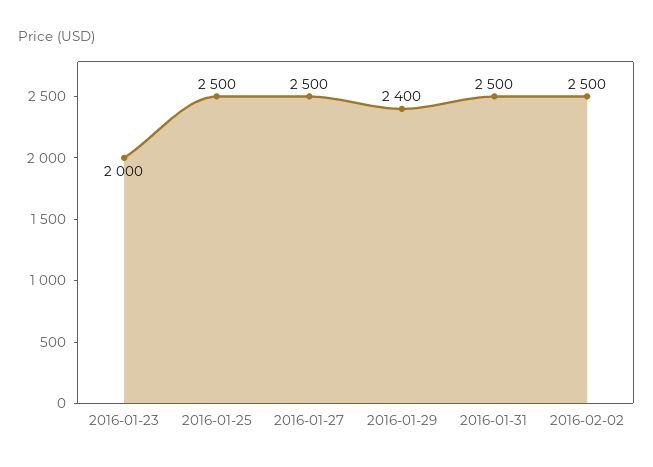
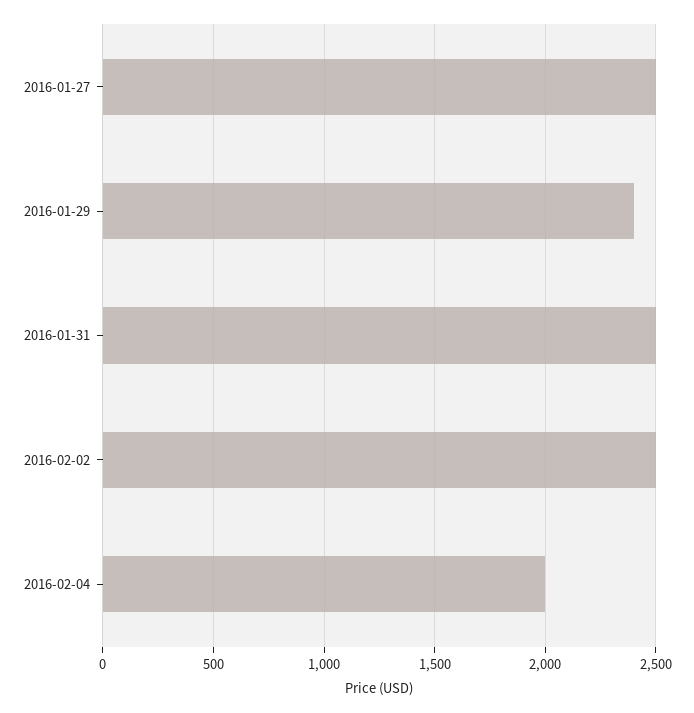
2016-01-23: 2000 -> none
2016-01-25: 2500 -> none
2016-02-04: none -> 2000

